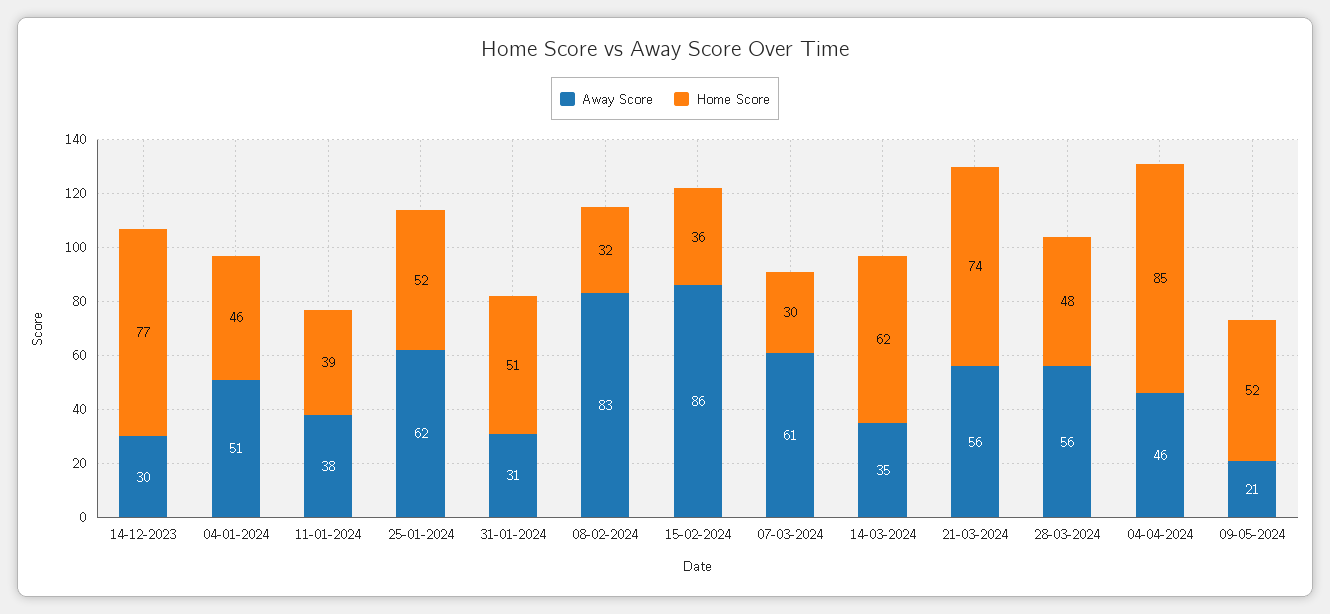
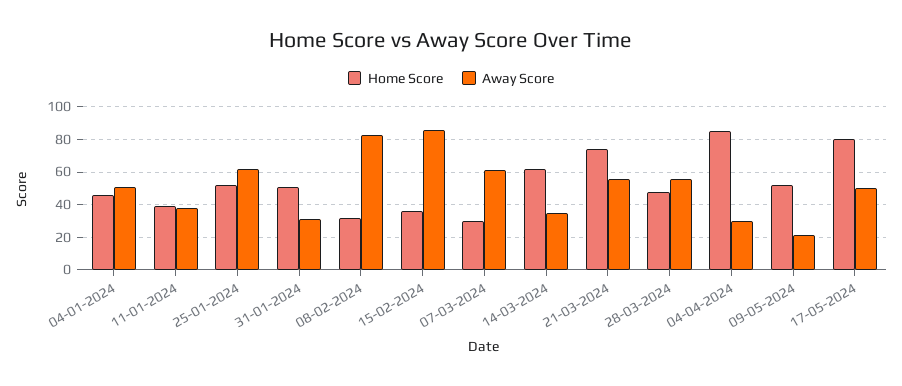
Away Score, 14-12-2023: 30 -> none
Home Score, 14-12-2023: 77 -> none
Away Score, 04-04-2024: 46 -> 30
Home Score, 17-05-2024: none -> 80
Away Score, 17-05-2024: none -> 50

